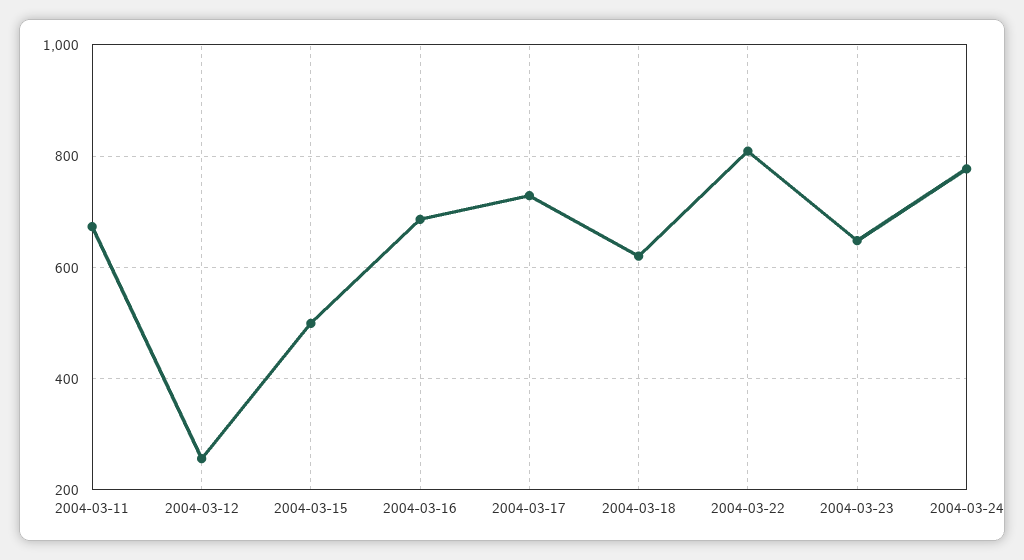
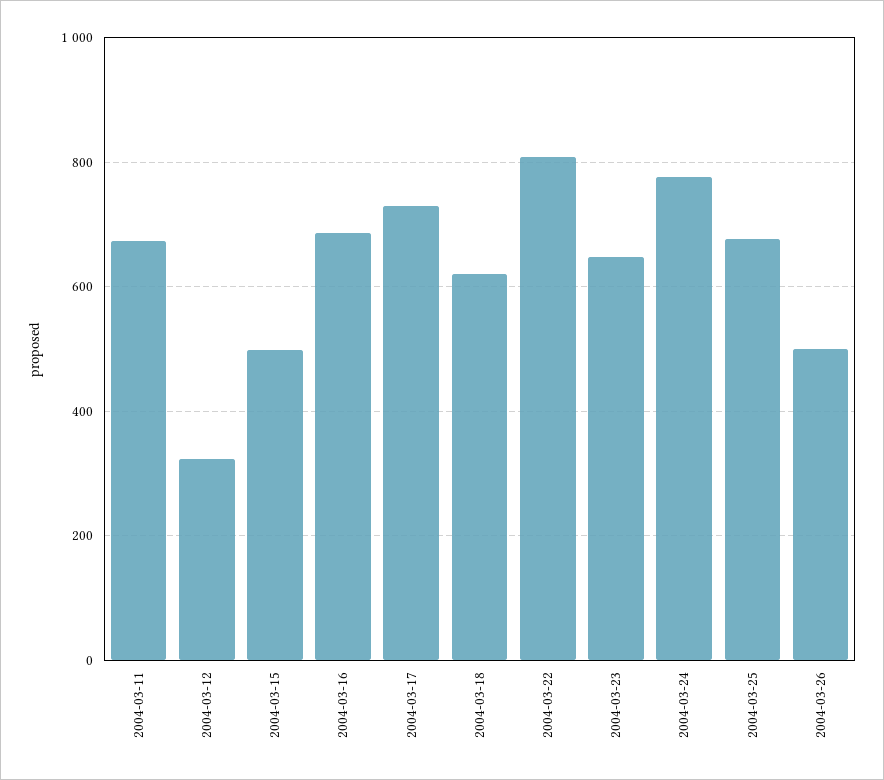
2004-03-12: 260 -> 320
2004-03-25: none -> 680
2004-03-26: none -> 500

